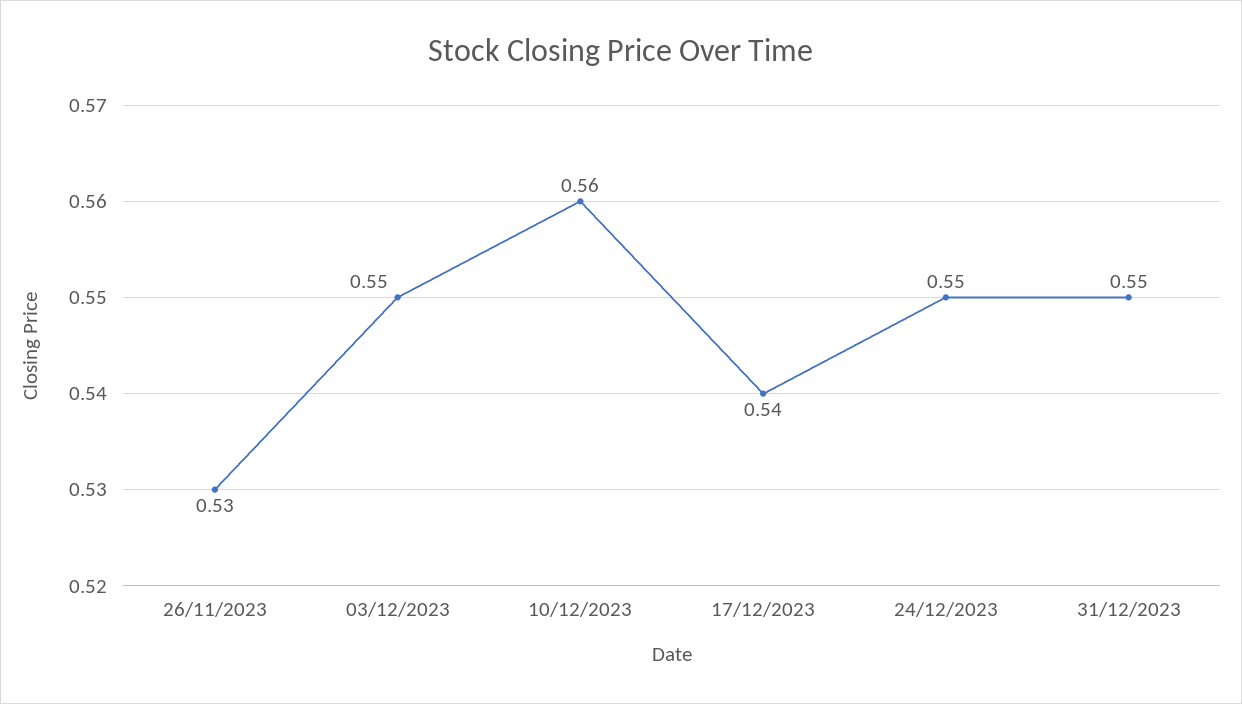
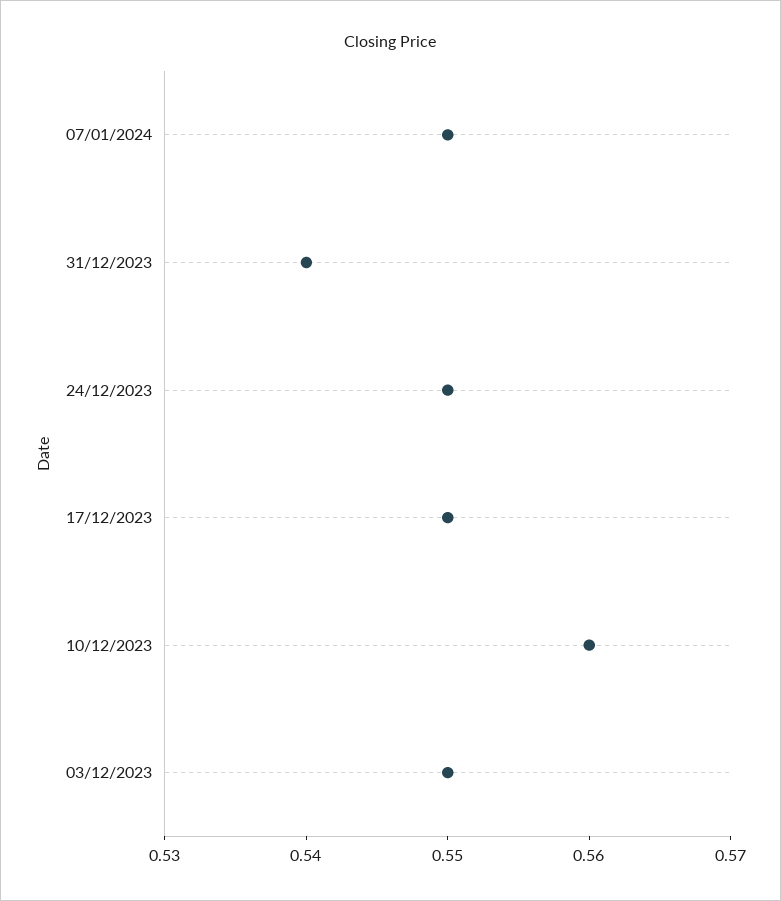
26/11/2023: 0.53 -> none
17/12/2023: 0.54 -> 0.55
31/12/2023: 0.55 -> 0.54
07/01/2024: none -> 0.55

